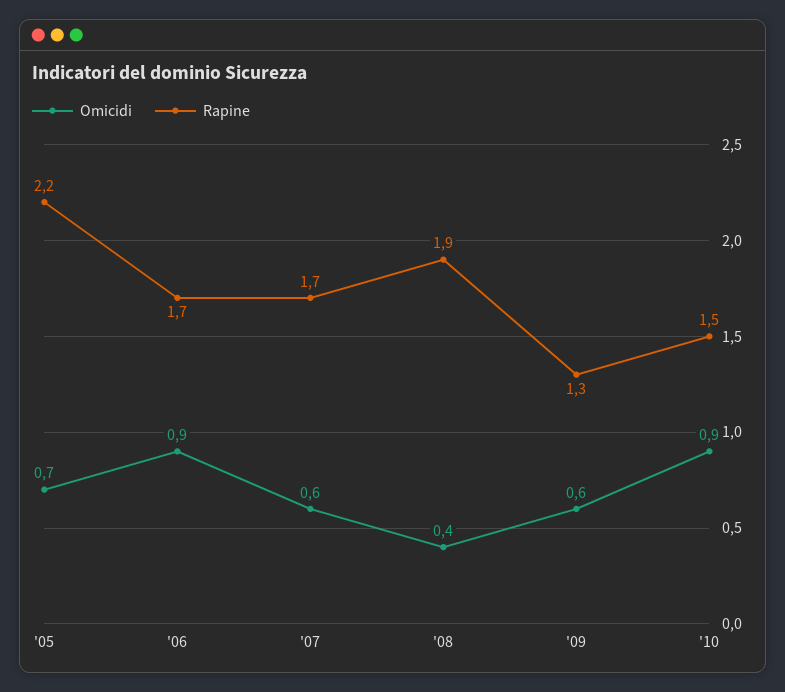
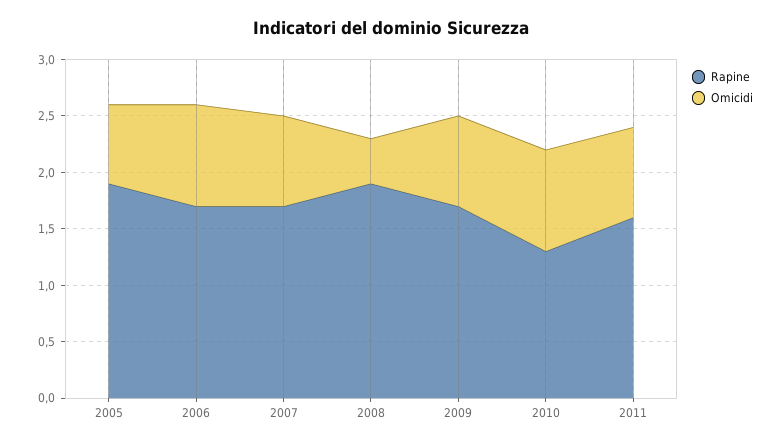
Rapine, '05: 2.2 -> 1.9
Omicidi, '07: 0.6 -> 0.8
Omicidi, '09: 0.6 -> 0.8
Rapine, '09: 1.3 -> 1.7
Rapine, '10: 1.5 -> 1.3
Rapine, 2011: none -> 1.6
Omicidi, 2011: none -> 0.8

